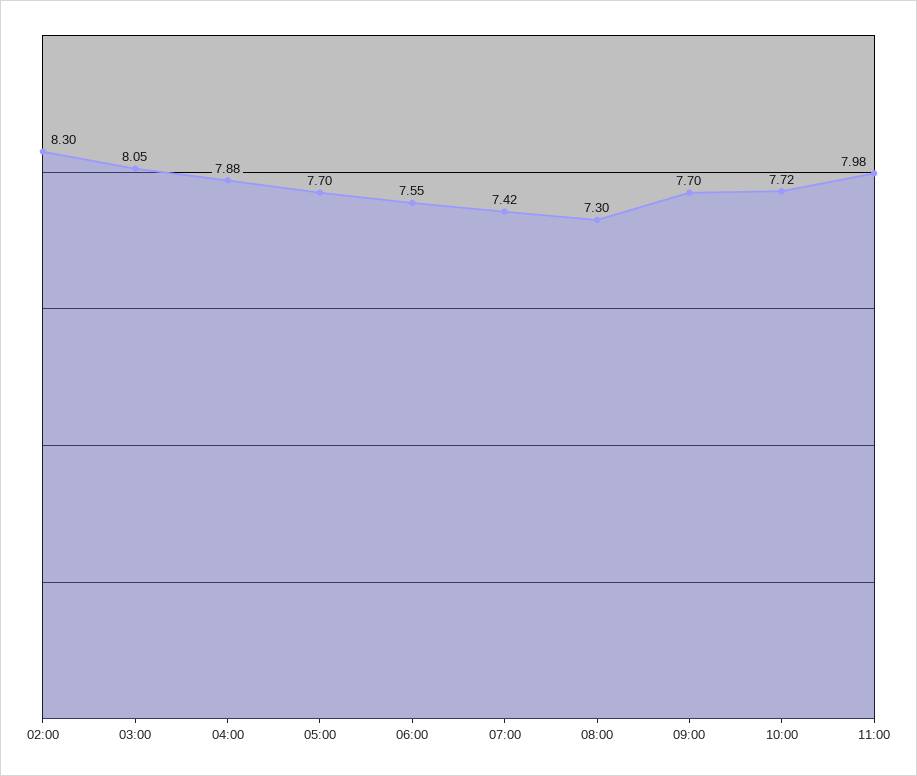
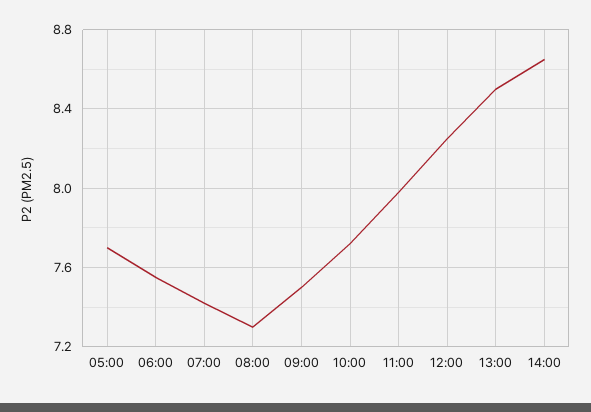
02:00: 8.3 -> none
03:00: 8.05 -> none
04:00: 7.88 -> none
09:00: 7.7 -> 7.5
12:00: none -> 8.25
13:00: none -> 8.5
14:00: none -> 8.65

